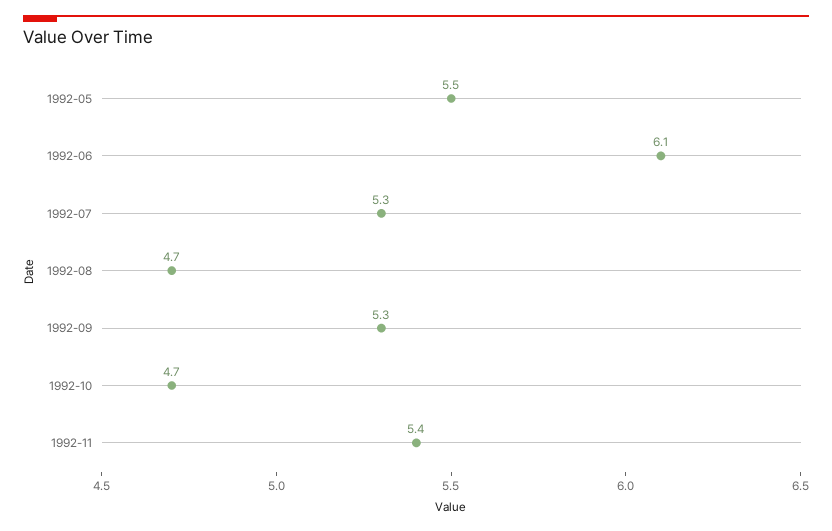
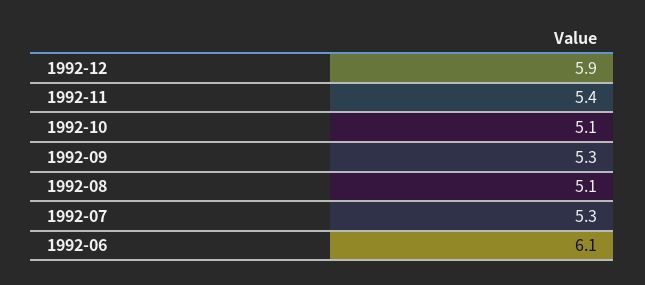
1992-05: 5.5 -> none
1992-08: 4.7 -> 5.1
1992-10: 4.7 -> 5.1
1992-12: none -> 5.9

